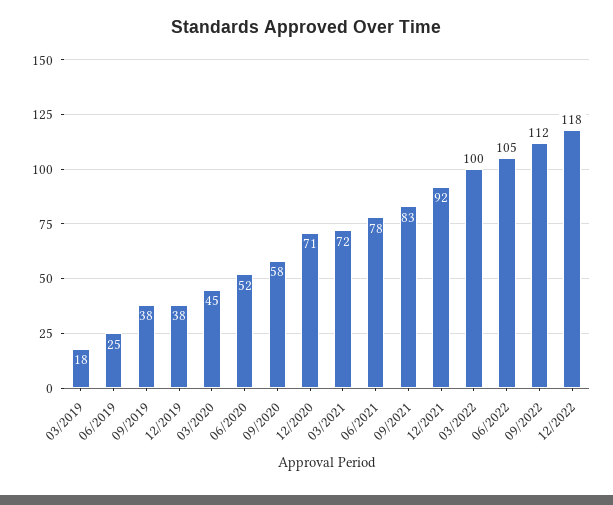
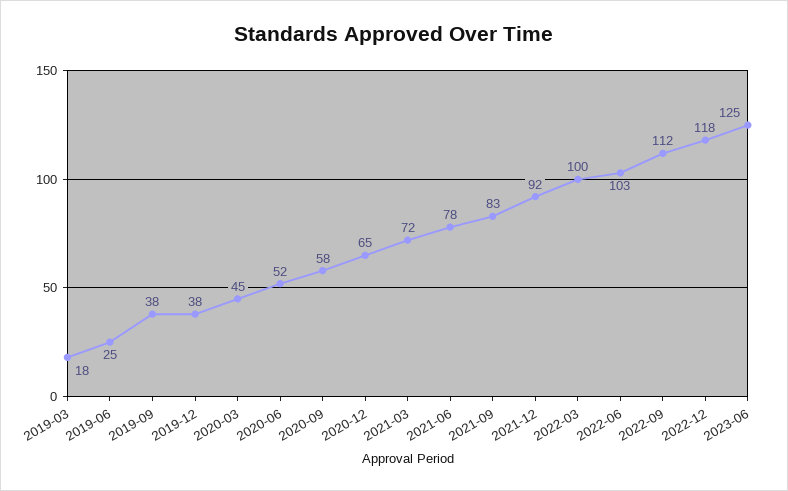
12/2020: 71 -> 65
06/2022: 105 -> 103
2023-06: none -> 125

